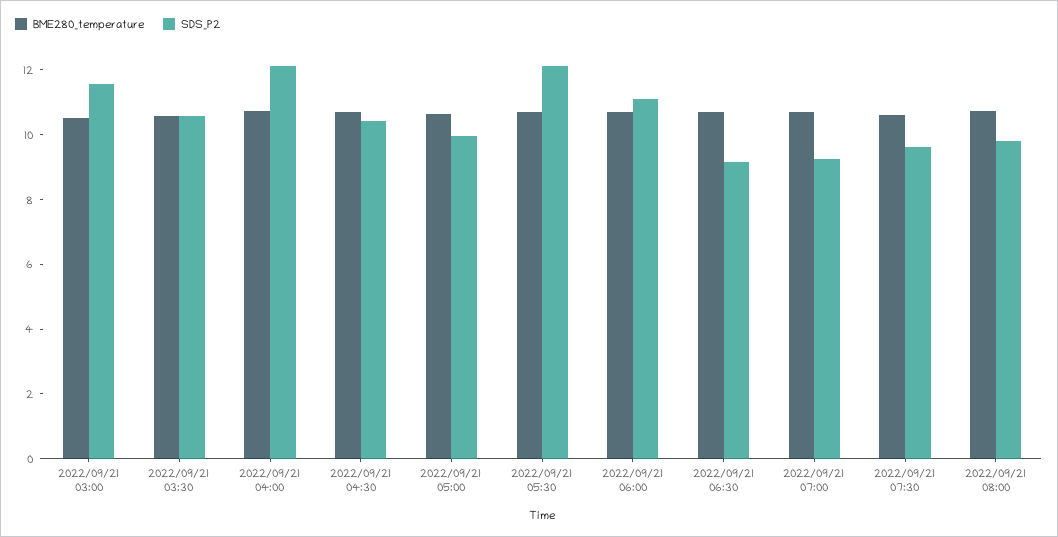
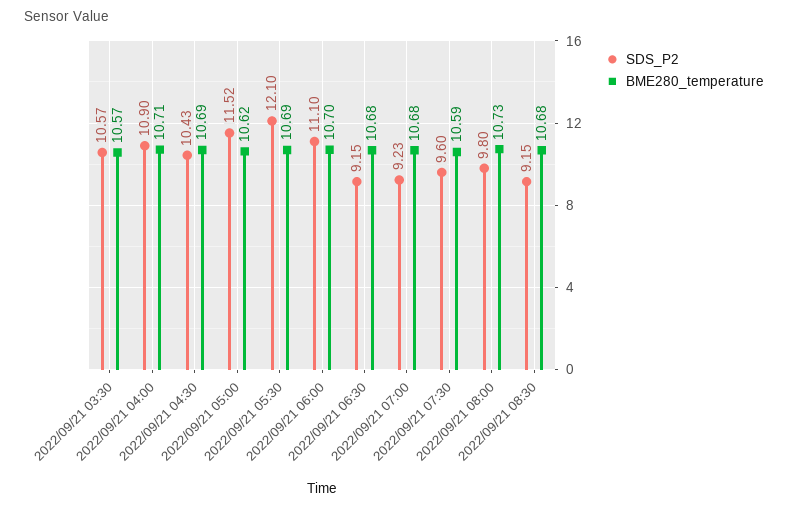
BME280_temperature, 2022/09/21 03:00: 10.5 -> none
SDS_P2, 2022/09/21 03:00: 11.5 -> none
SDS_P2, 2022/09/21 04:00: 12 -> 10.9
SDS_P2, 2022/09/21 05:00: 10 -> 11.52
SDS_P2, 2022/09/21 08:30: none -> 9.15
BME280_temperature, 2022/09/21 08:30: none -> 10.68

